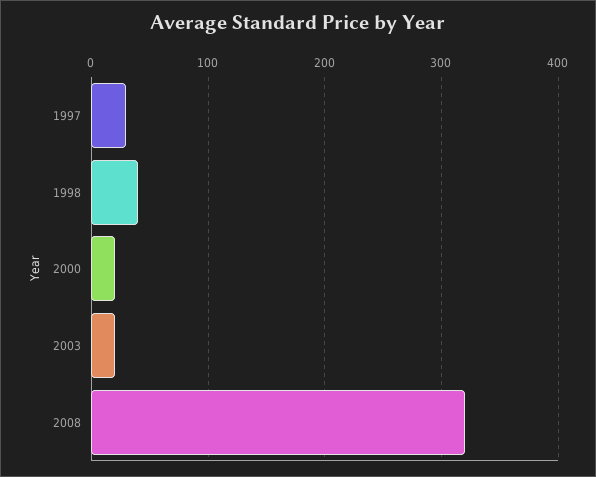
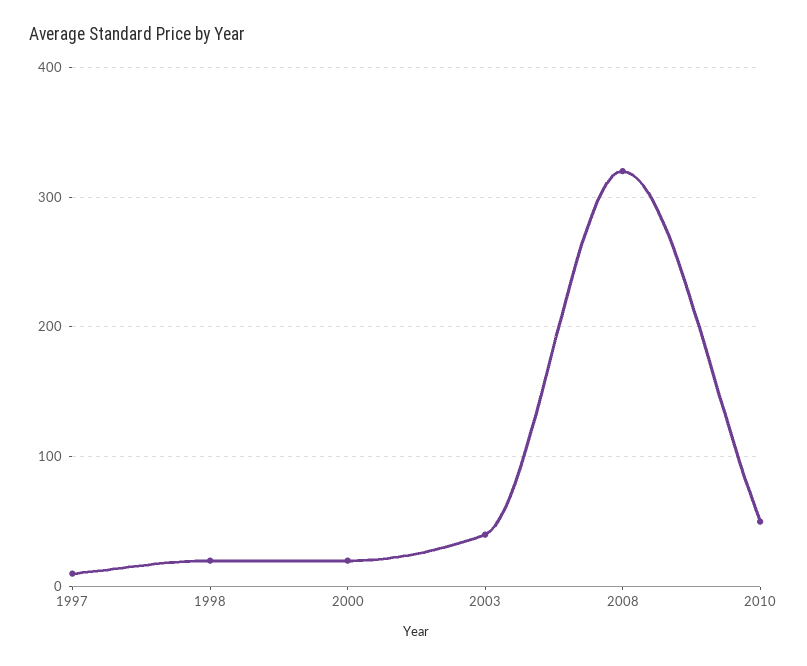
1997: 30 -> 10
1998: 40 -> 20
2003: 20 -> 40
2010: none -> 50

